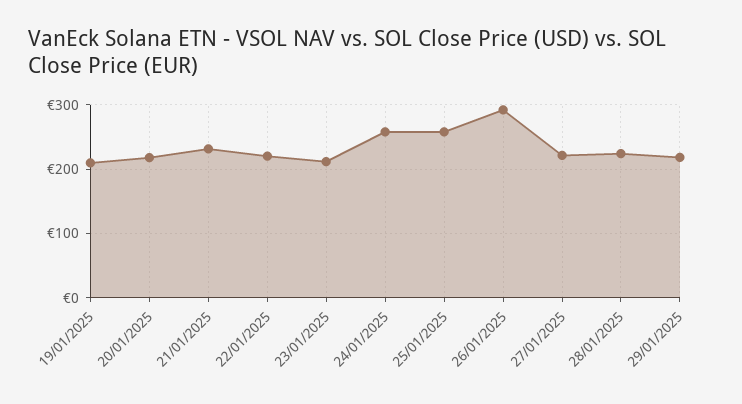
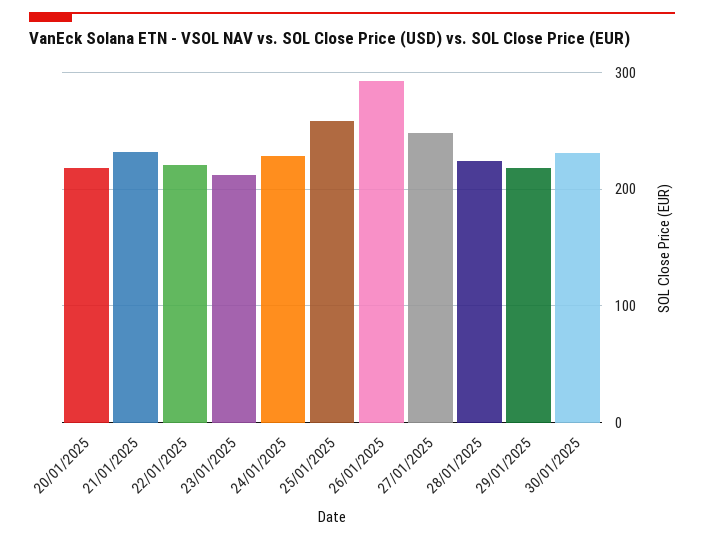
19/01/2025: 210 -> none
24/01/2025: 260 -> 230
27/01/2025: 220 -> 250
30/01/2025: none -> 230

